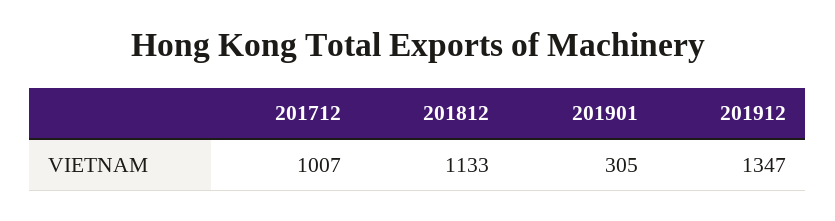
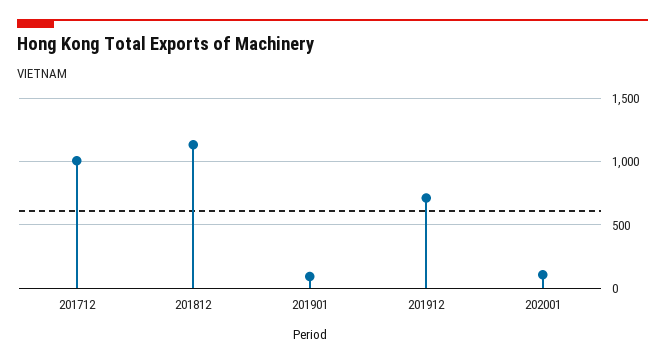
201901: 305 -> 100
201912: 1347 -> 700
202001: none -> 100

